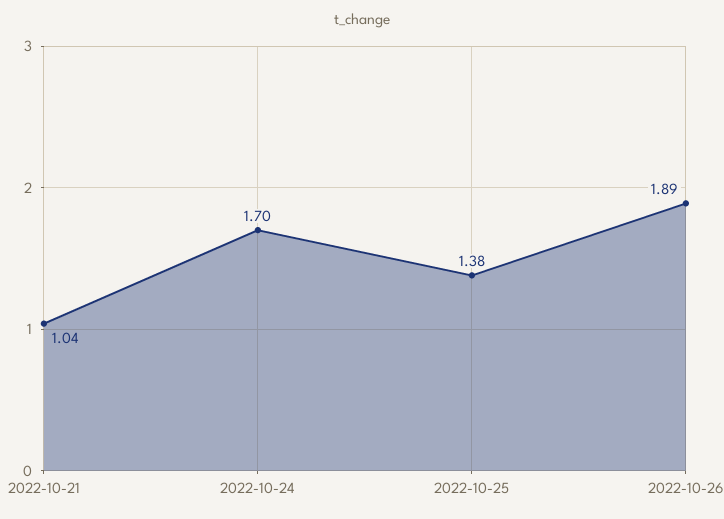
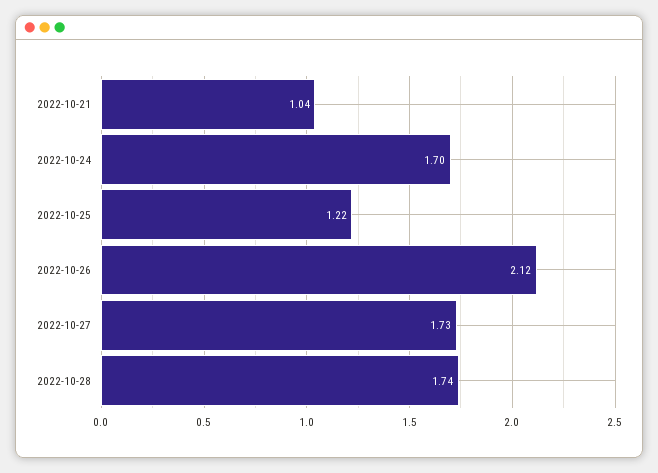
2022-10-25: 1.38 -> 1.22
2022-10-26: 1.89 -> 2.12
2022-10-27: none -> 1.73
2022-10-28: none -> 1.74

